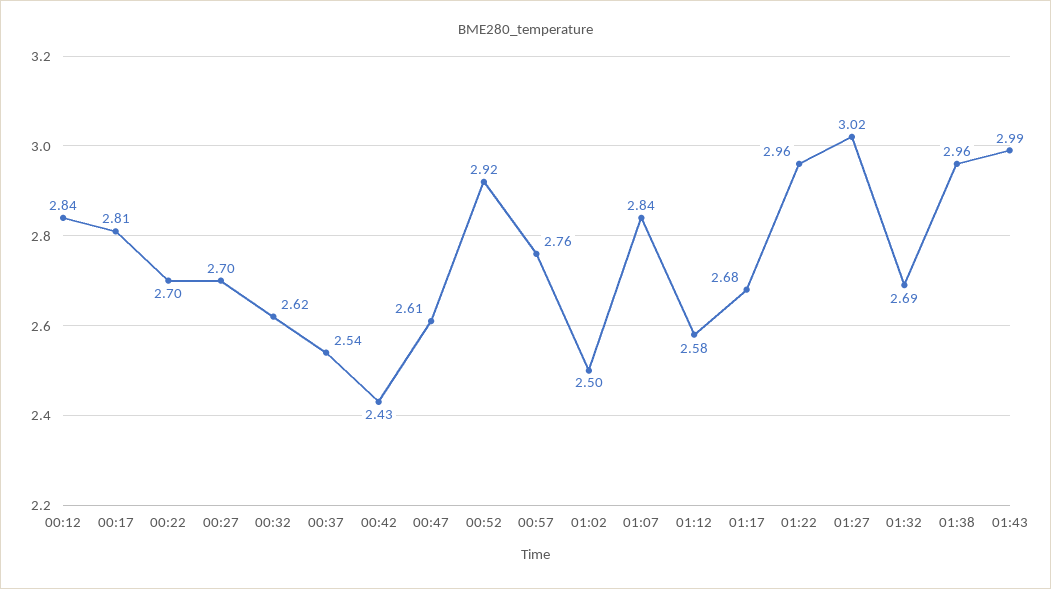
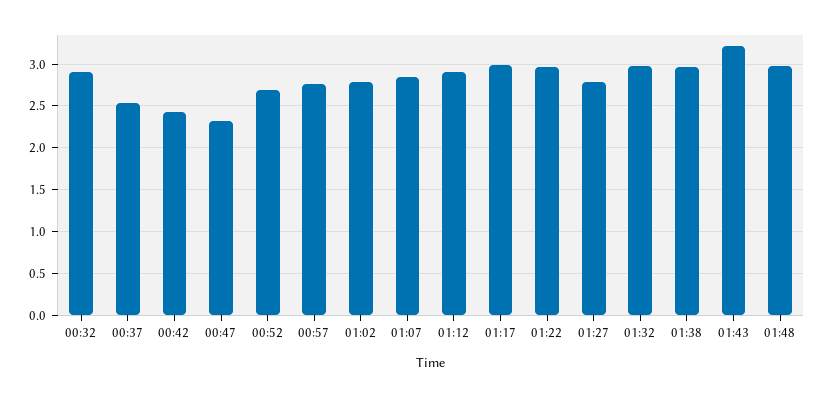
00:12: 2.84 -> none
00:17: 2.81 -> none
00:22: 2.7 -> none
00:27: 2.7 -> none
00:32: 2.62 -> 2.9
00:47: 2.61 -> 2.3
00:52: 2.92 -> 2.7
01:02: 2.5 -> 2.8
01:12: 2.58 -> 2.9
01:17: 2.68 -> 3
01:27: 3.02 -> 2.8
01:32: 2.69 -> 3
01:43: 2.99 -> 3.2
01:48: none -> 3

